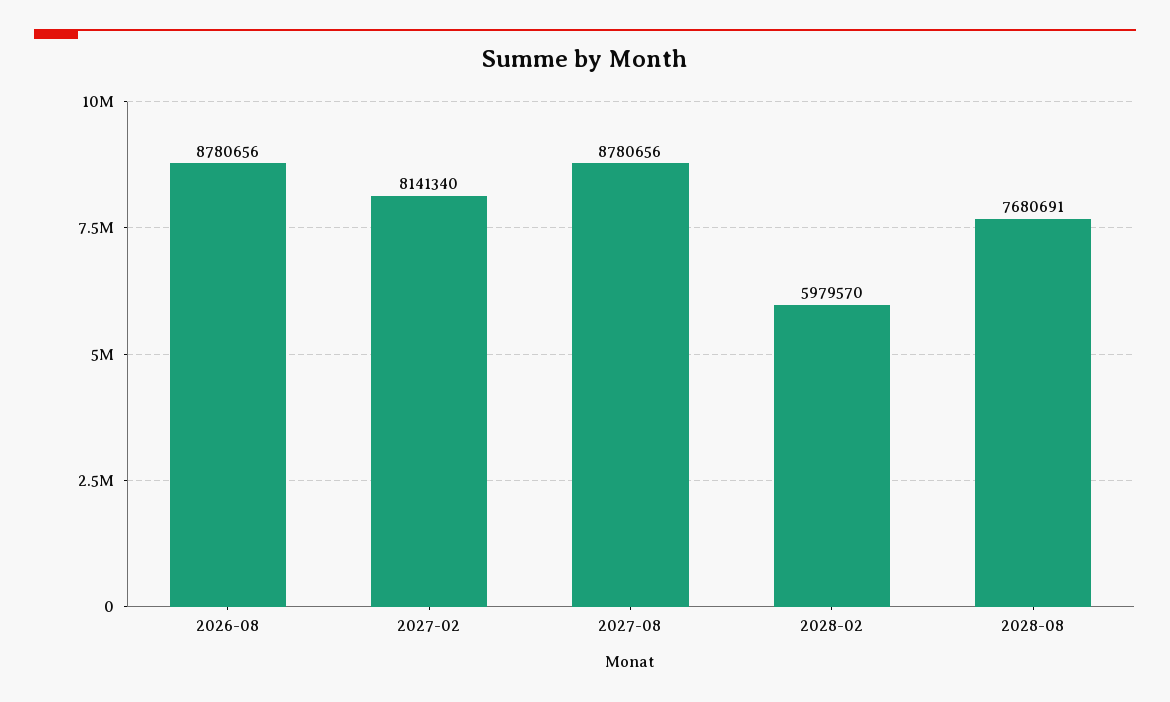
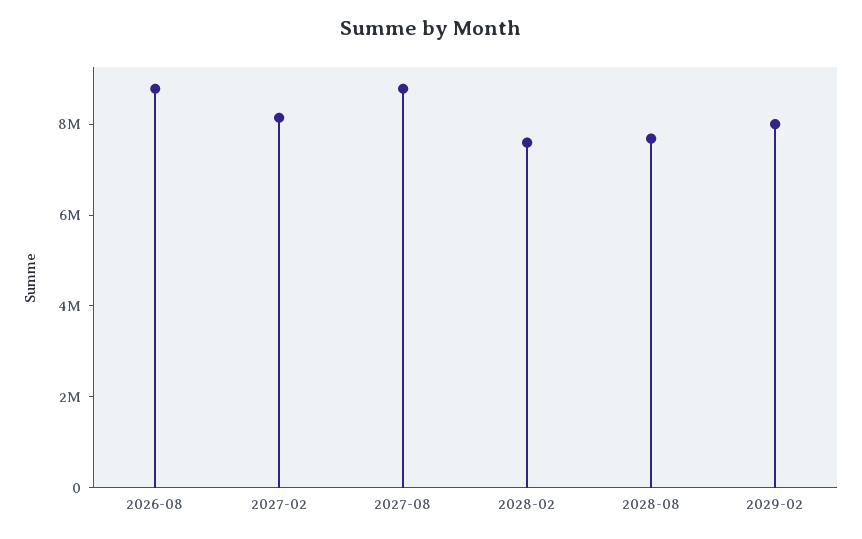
2028-02: 5979570 -> 7500000
2029-02: none -> 8000000

